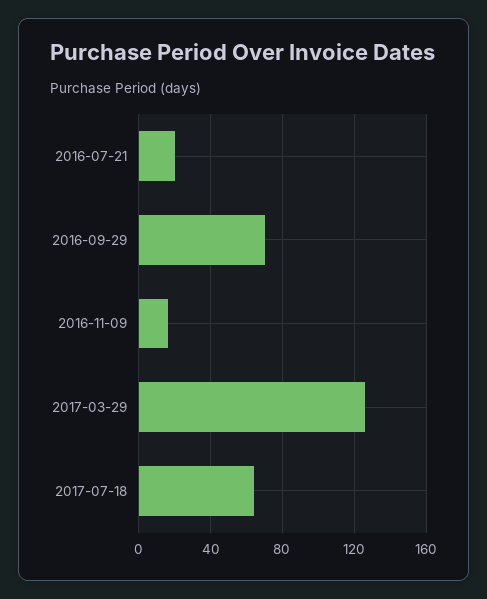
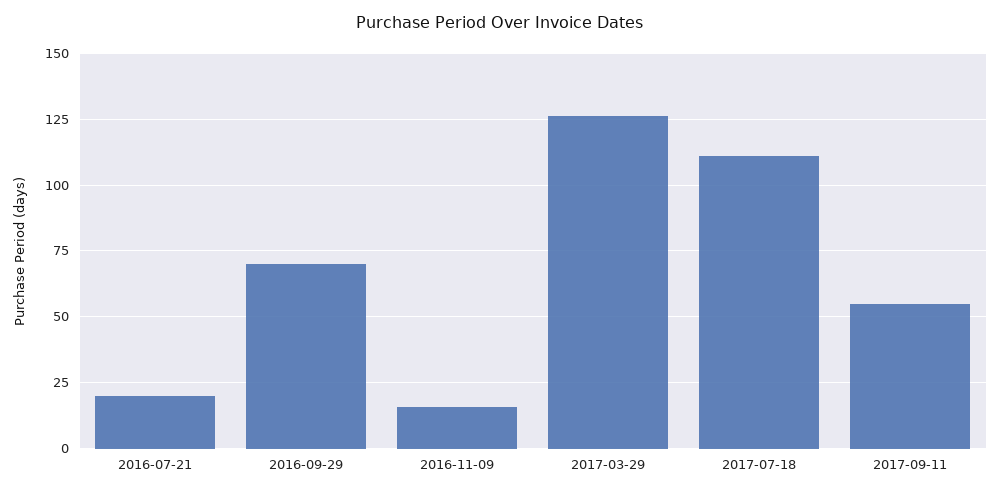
2017-07-18: 65 -> 110
2017-09-11: none -> 55

